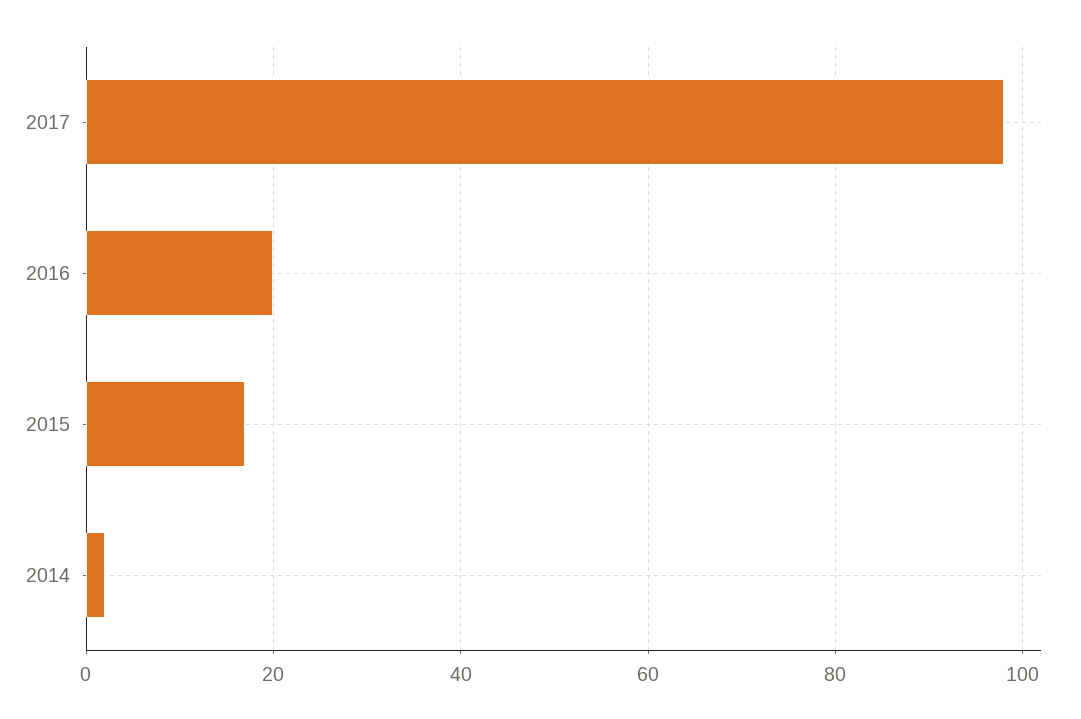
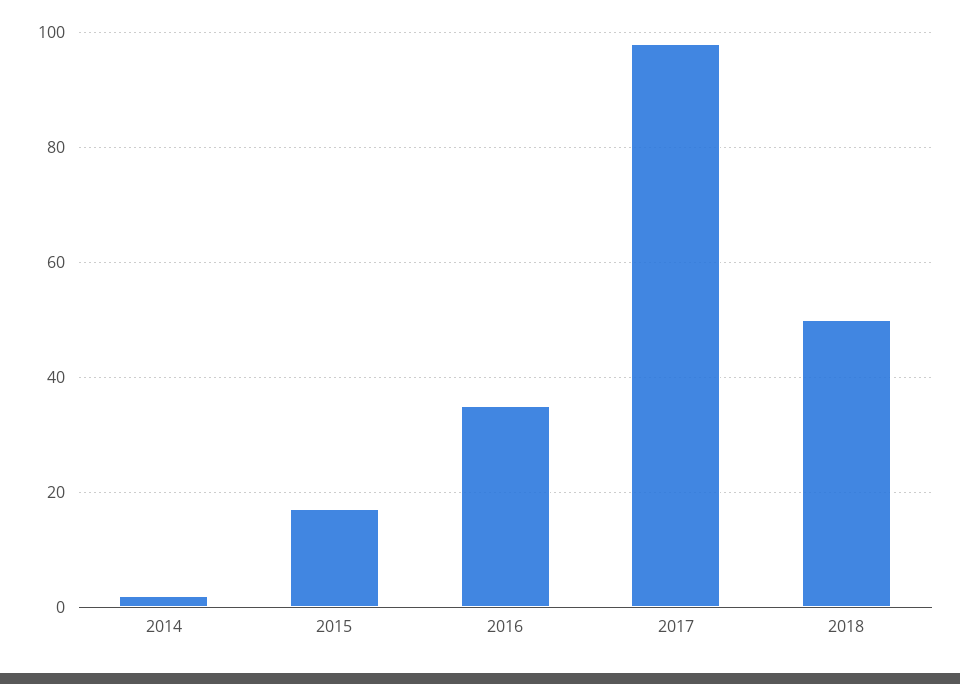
2016: 20 -> 35
2018: none -> 50

